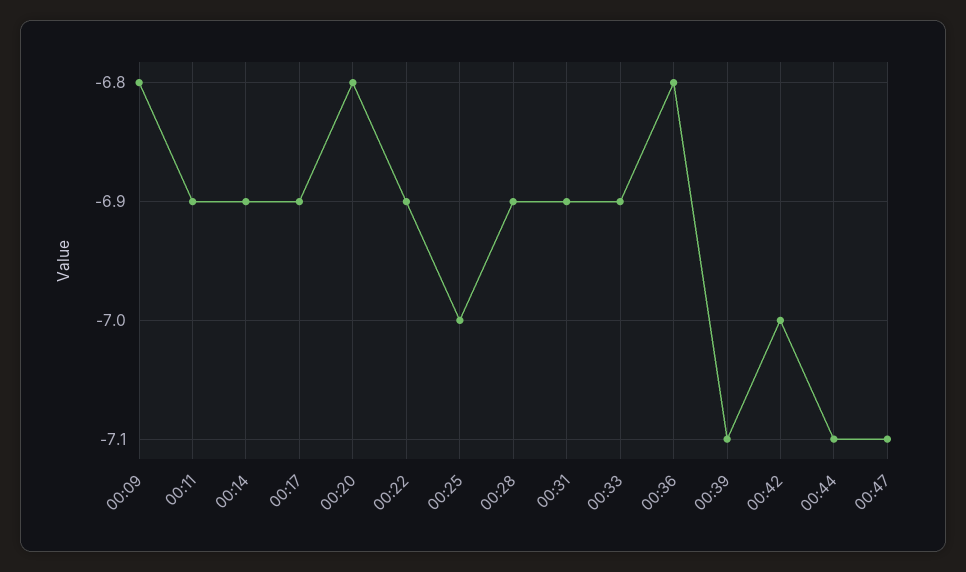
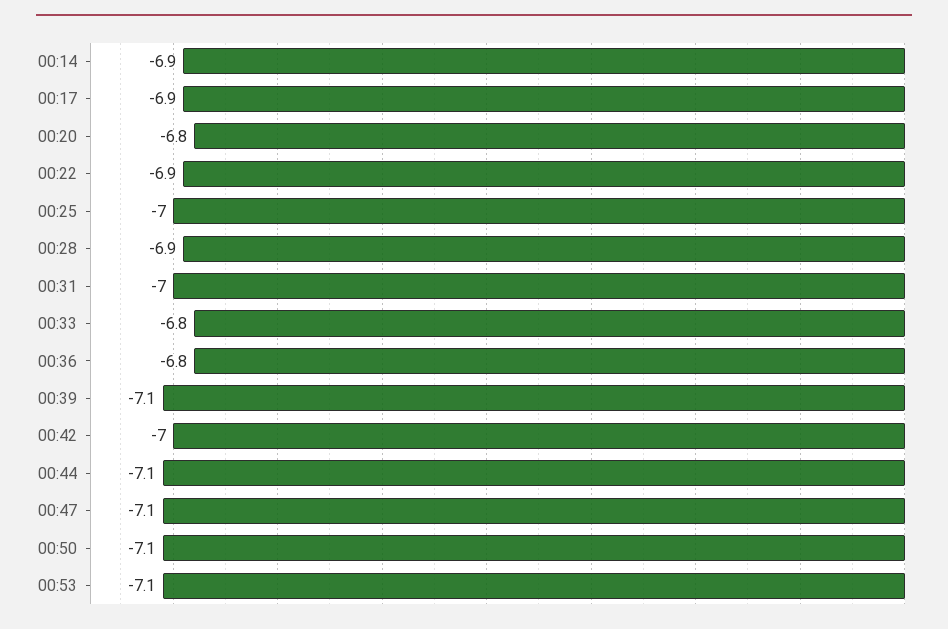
00:09: -6.8 -> none
00:11: -6.9 -> none
00:31: -6.9 -> -7
00:33: -6.9 -> -6.8
00:50: none -> -7.1
00:53: none -> -7.1

